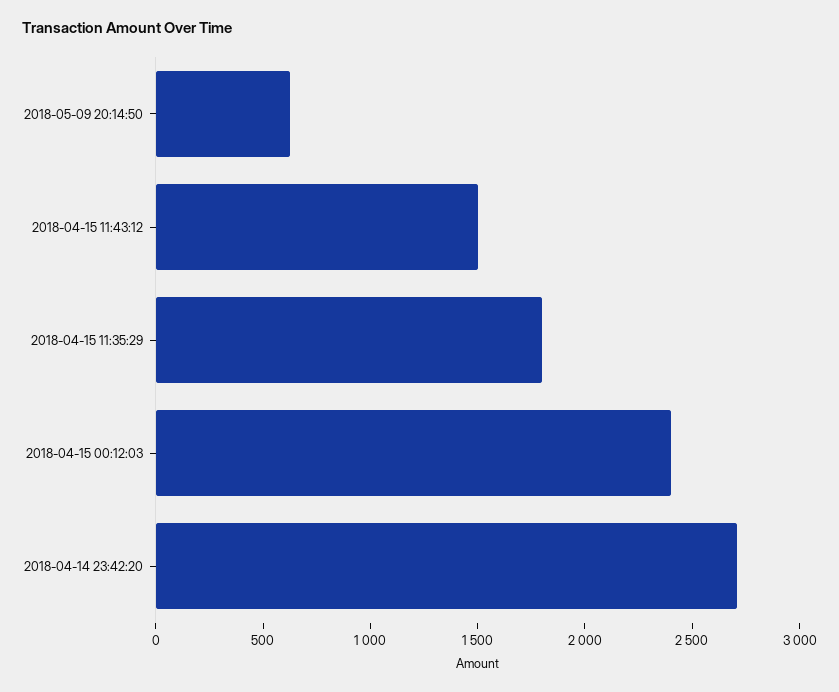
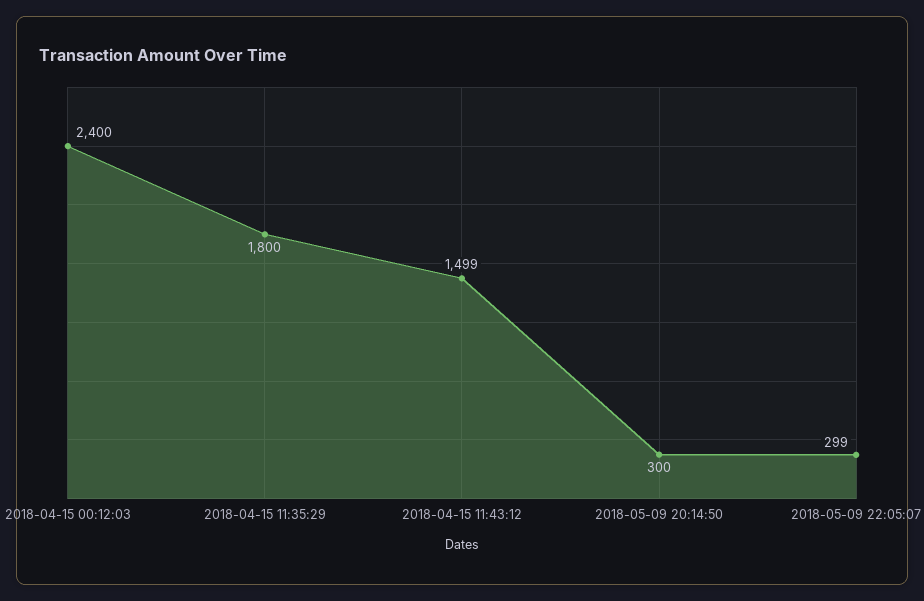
2018-05-09 20:14:50: 600 -> 300
2018-04-14 23:42:20: 2700 -> none
2018-05-09 22:05:07: none -> 299

